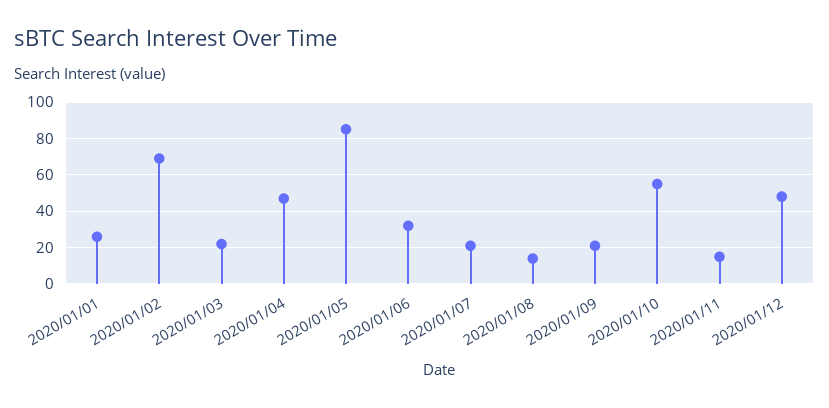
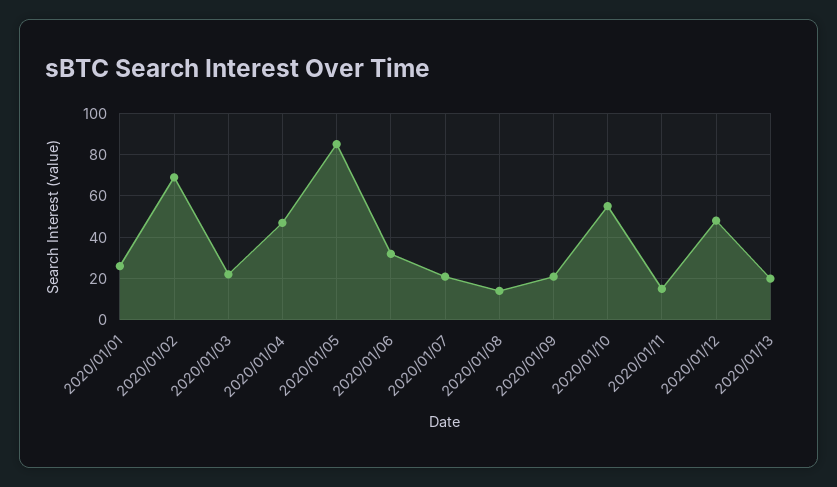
2020/01/13: none -> 20

